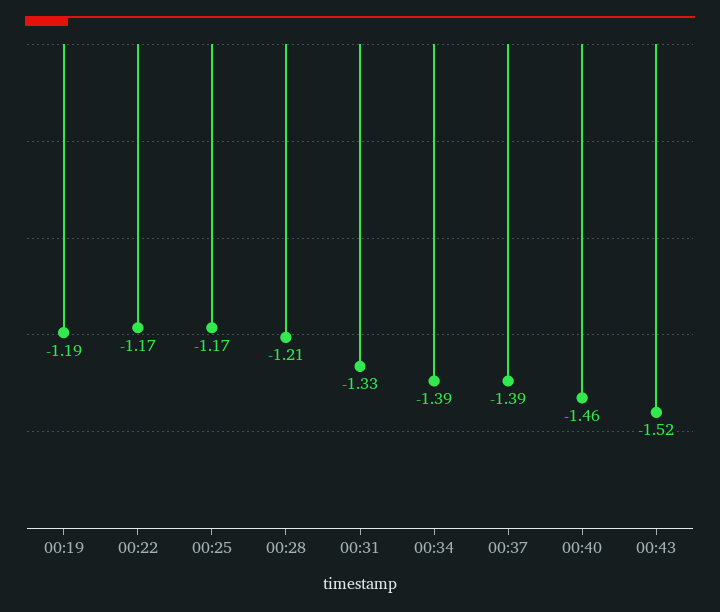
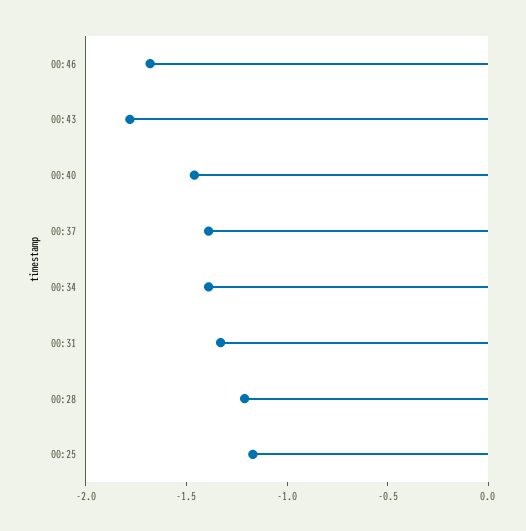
00:19: -1.19 -> none
00:22: -1.17 -> none
00:43: -1.52 -> -1.8
00:46: none -> -1.7

